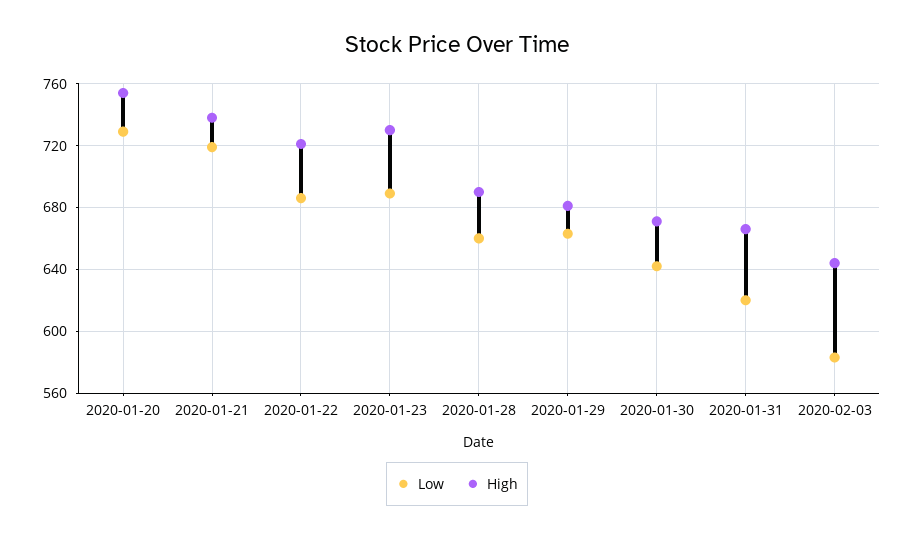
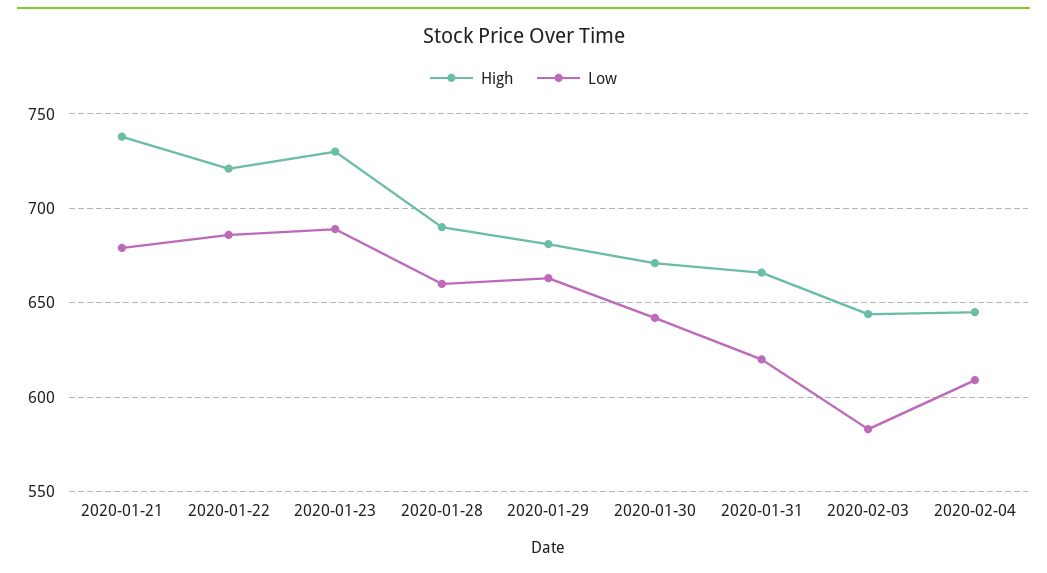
Low, 2020-01-20: 730 -> none
High, 2020-01-20: 755 -> none
Low, 2020-01-21: 720 -> 680
High, 2020-02-04: none -> 645
Low, 2020-02-04: none -> 610

